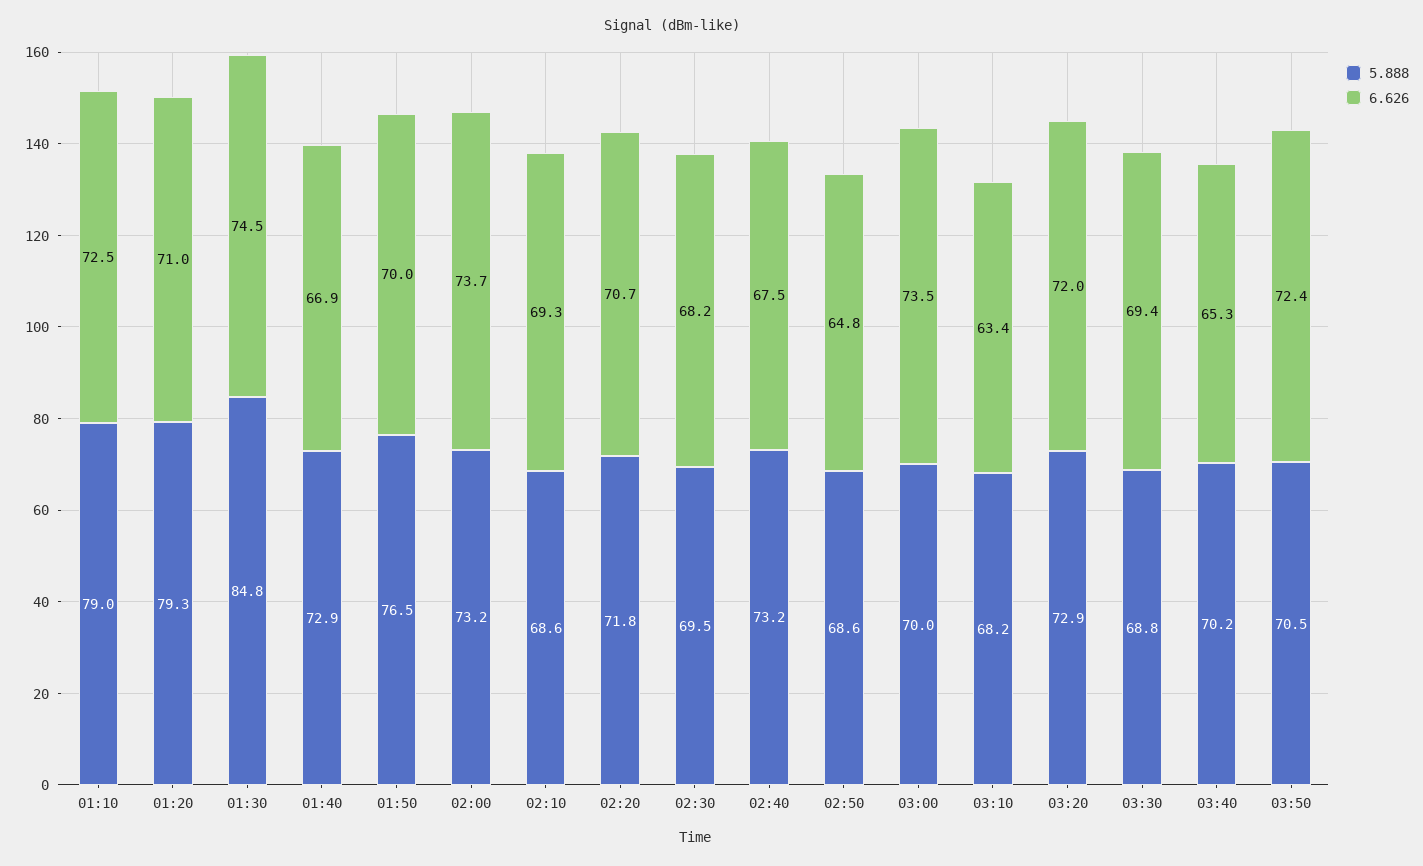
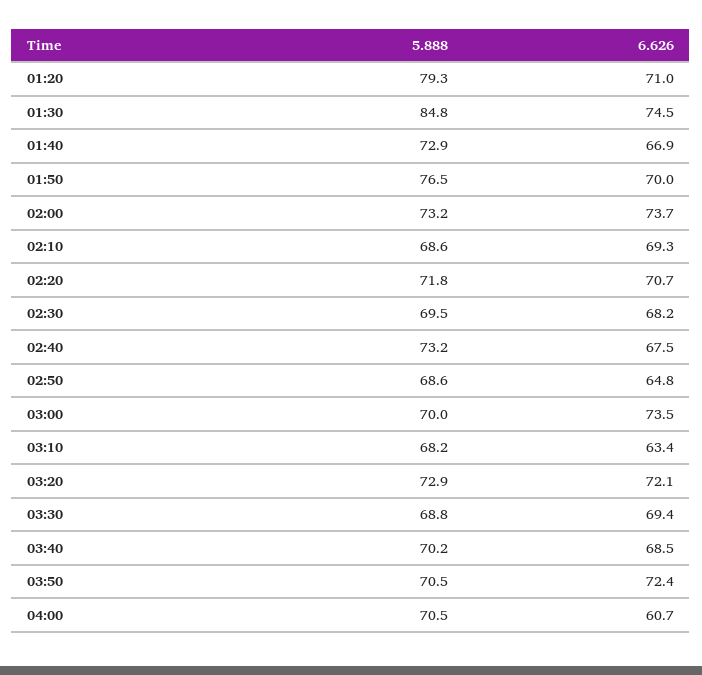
5.888, 01:10: 79 -> none
6.626, 01:10: 72.5 -> none
6.626, 03:20: 72 -> 72.1
6.626, 03:40: 65.3 -> 68.5
5.888, 04:00: none -> 70.5
6.626, 04:00: none -> 60.7

